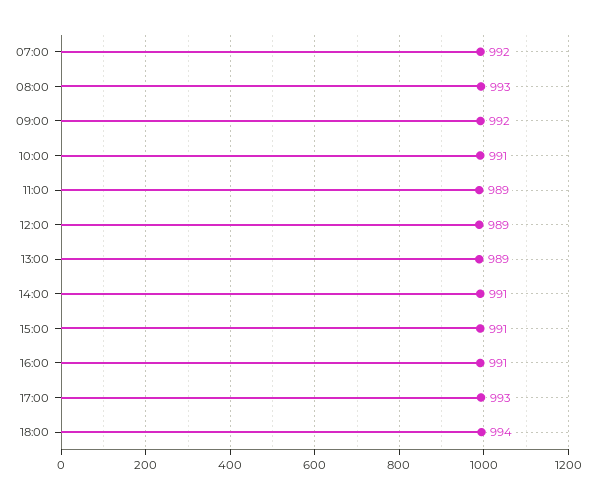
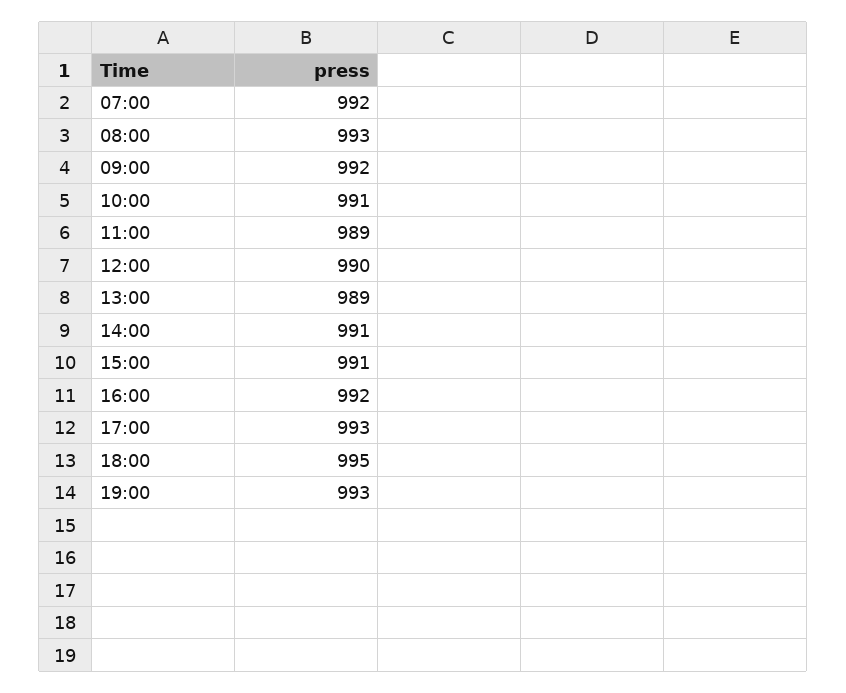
12:00: 989 -> 990
16:00: 991 -> 992
18:00: 994 -> 995
19:00: none -> 993

